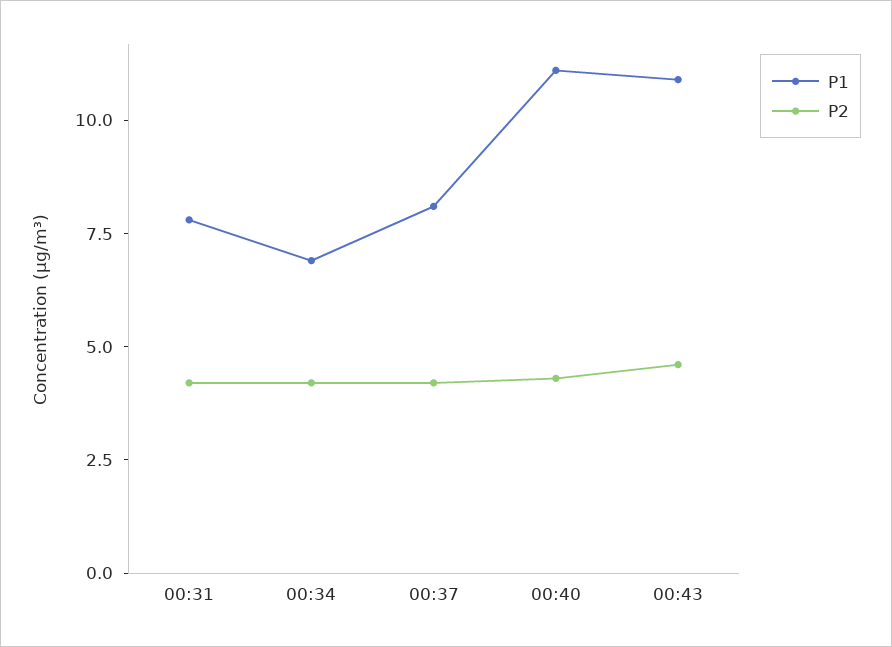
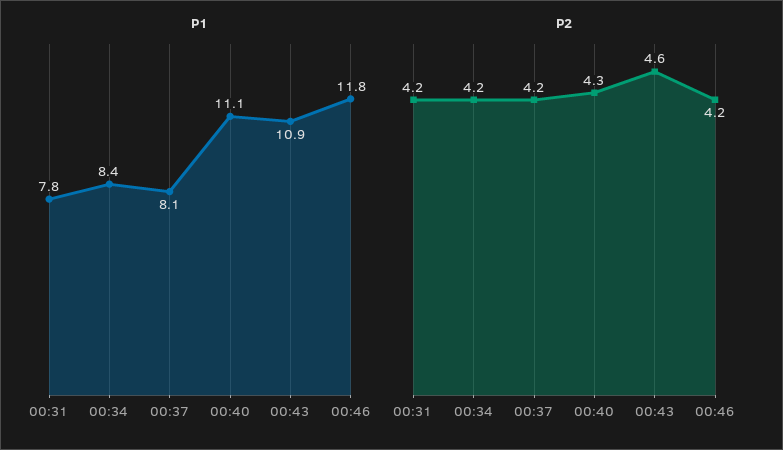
P1, 00:34: 7 -> 8.4
P1, 00:46: none -> 11.8
P2, 00:46: none -> 4.2

